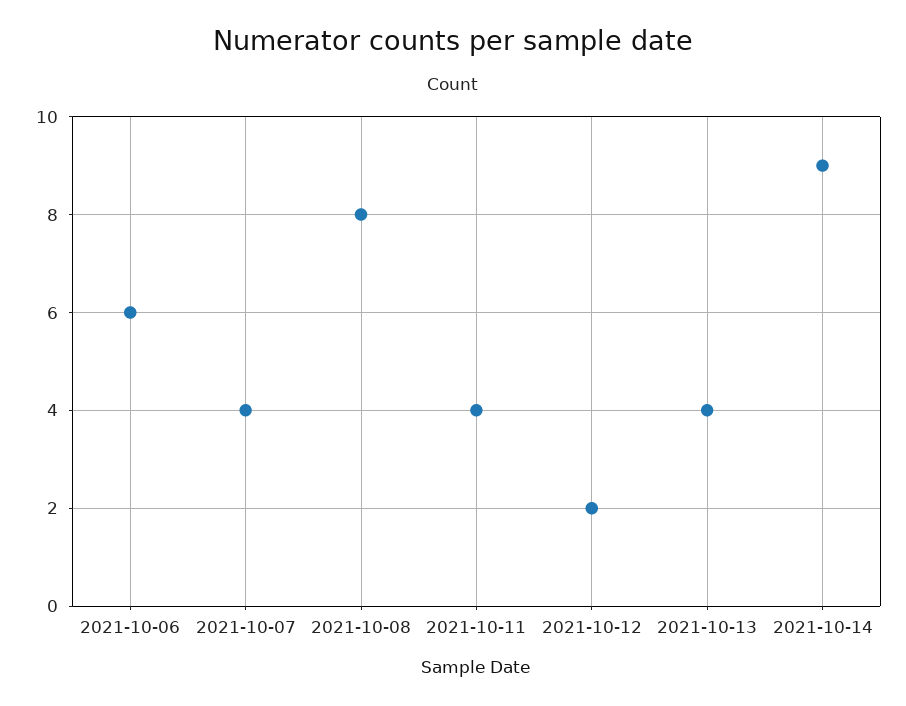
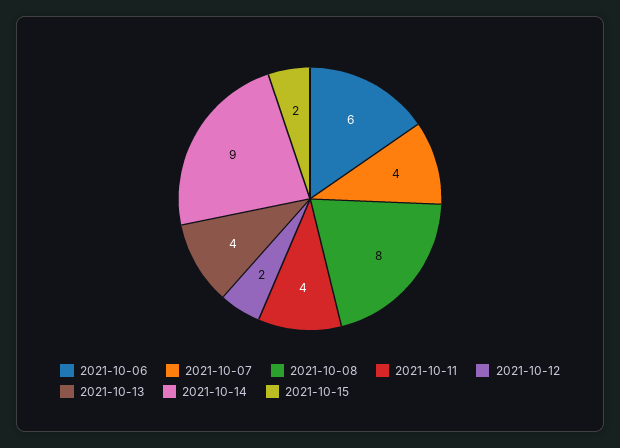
2021-10-15: none -> 2

